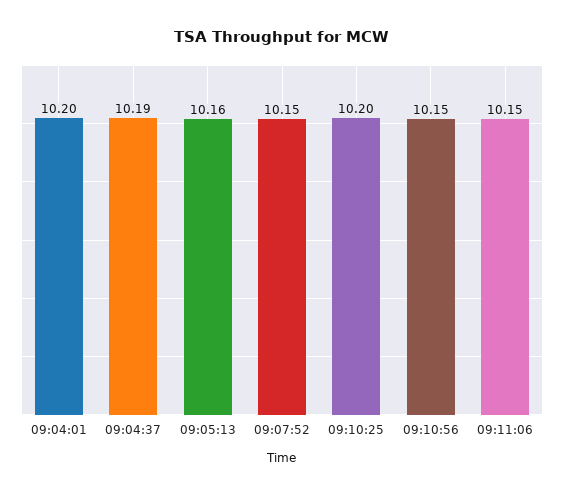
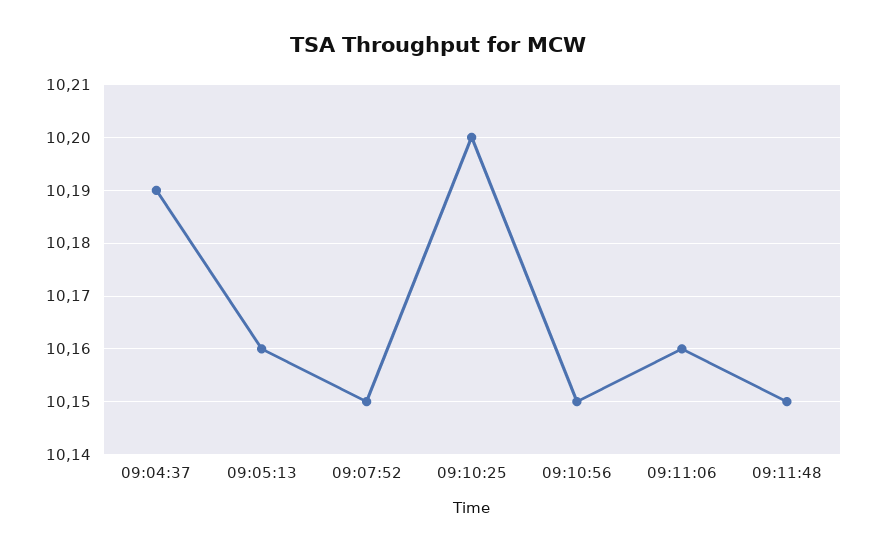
09:04:01: 10.2 -> none
09:11:06: 10.15 -> 10.16
09:11:48: none -> 10.15

